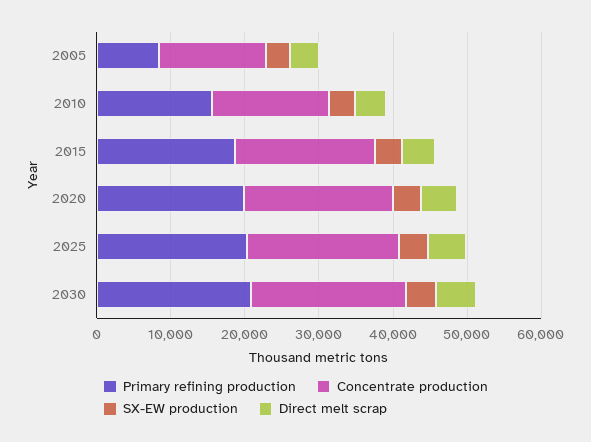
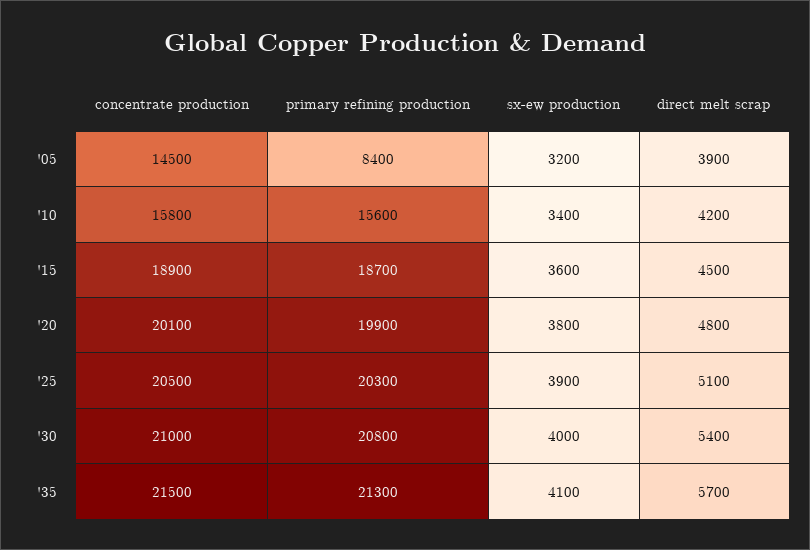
Concentrate production, '35: none -> 21500
Primary refining production, '35: none -> 21300
SX-EW production, '35: none -> 4100
Direct melt scrap, '35: none -> 5700

